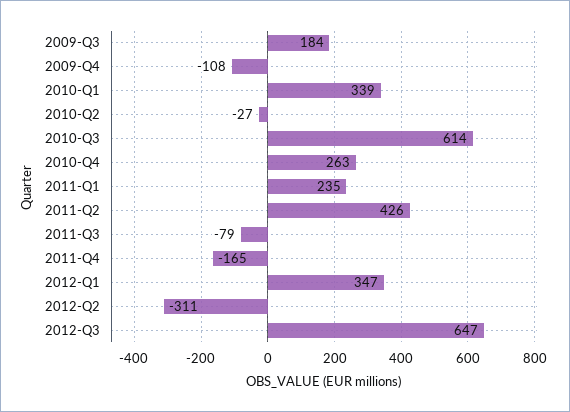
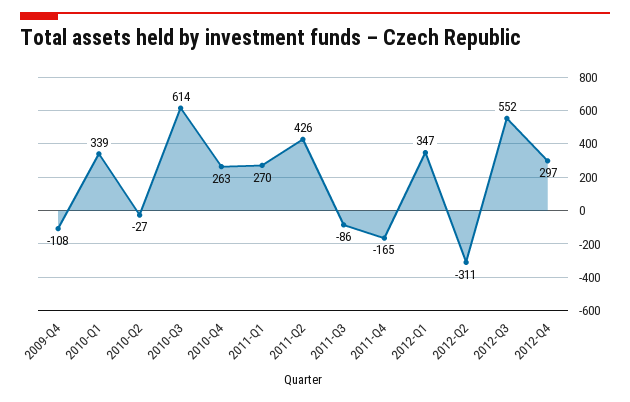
2009-Q3: 184 -> none
2011-Q1: 235 -> 270
2011-Q3: -79 -> -86
2012-Q3: 647 -> 552
2012-Q4: none -> 297

